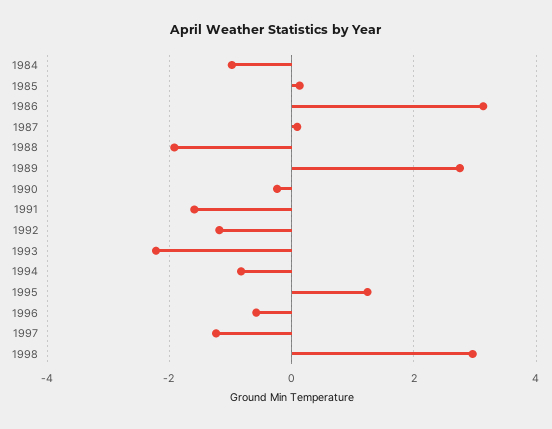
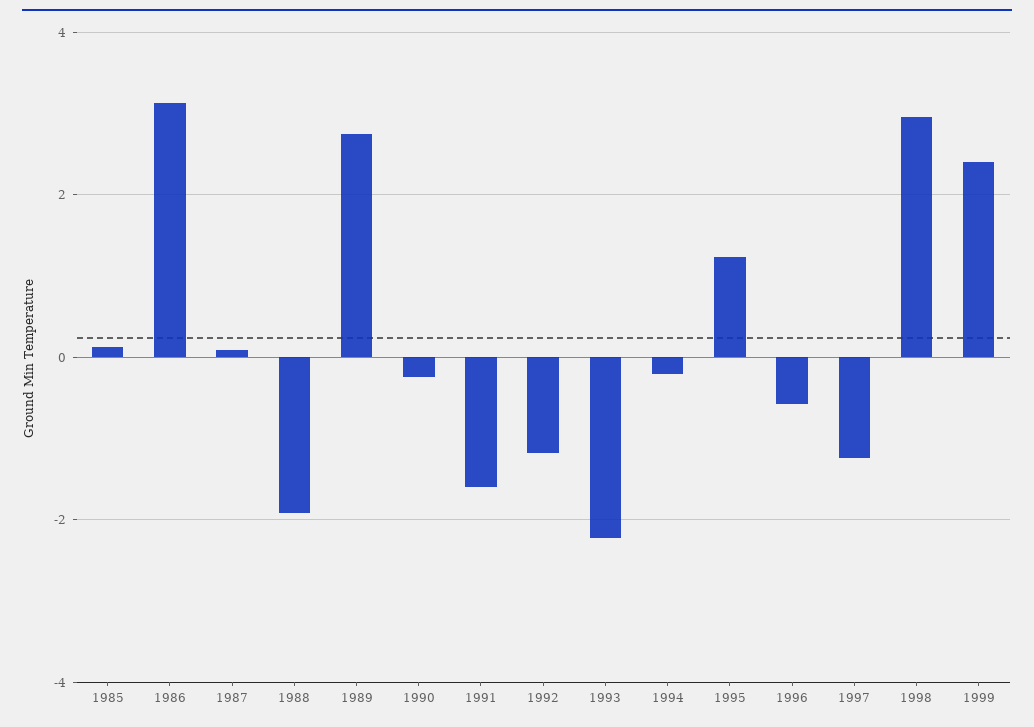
1984: -1 -> none
1994: -0.8 -> -0.2
1999: none -> 2.4

